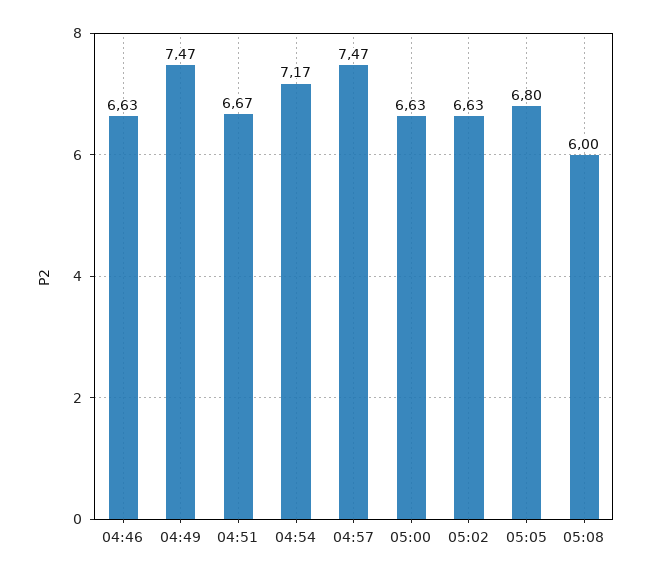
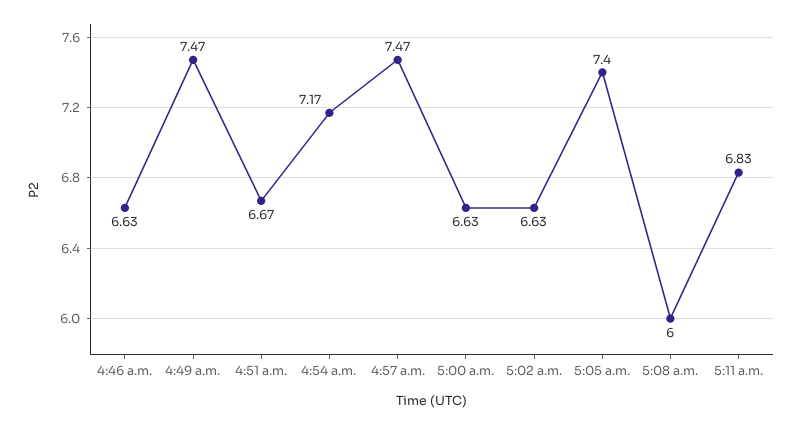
05:05: 6.8 -> 7.4
5:11 a.m.: none -> 6.83

